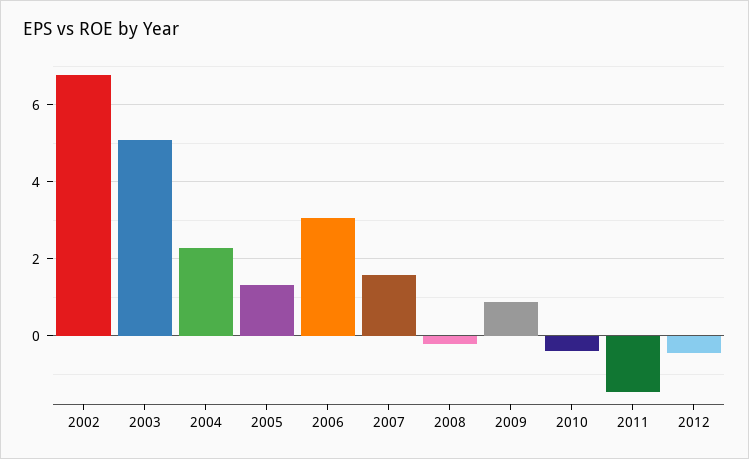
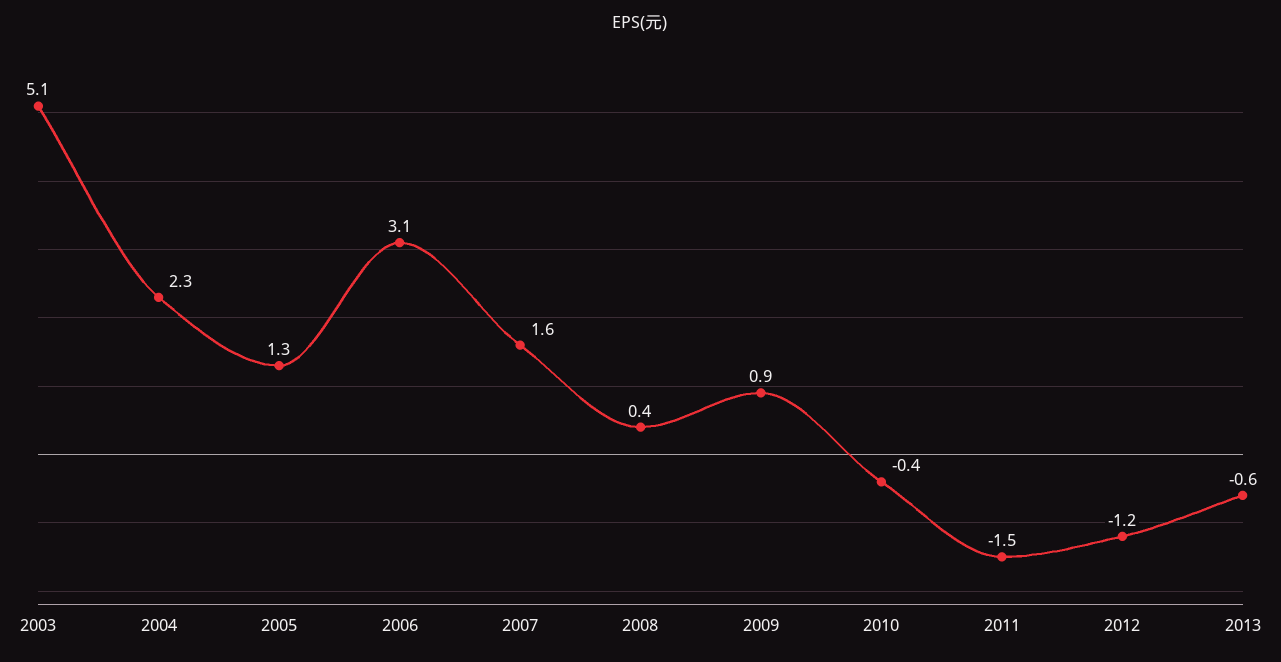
2002: 6.8 -> none
2008: -0.2 -> 0.4
2012: -0.4 -> -1.2
2013: none -> -0.6

